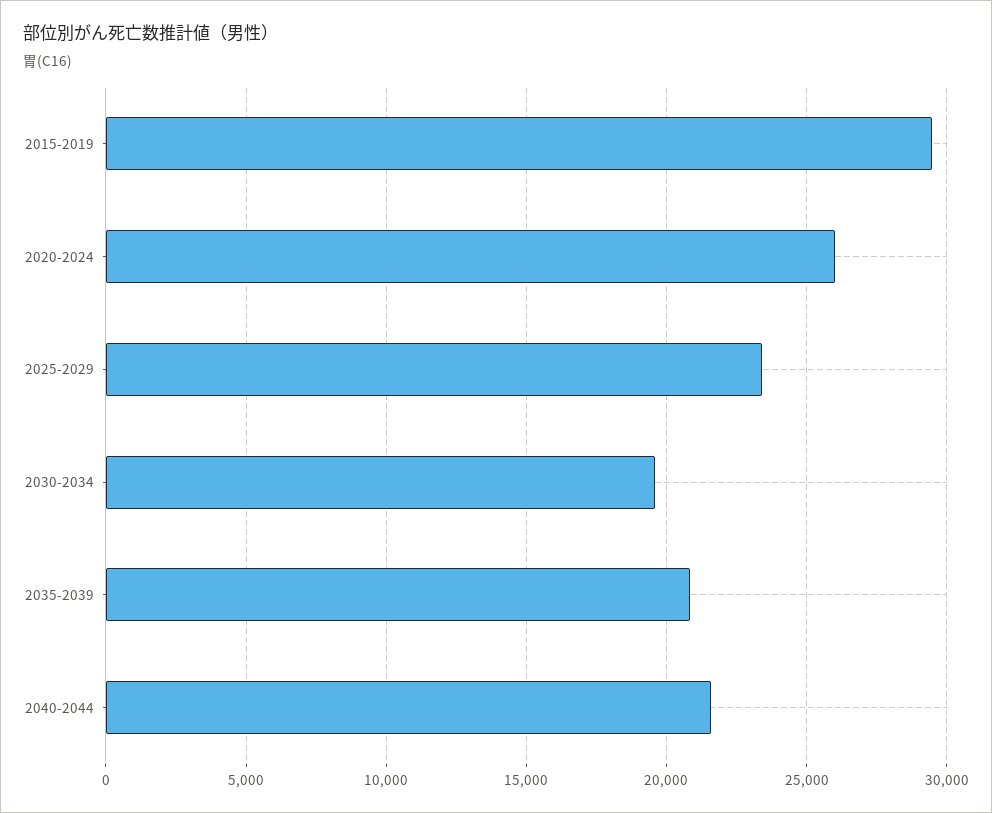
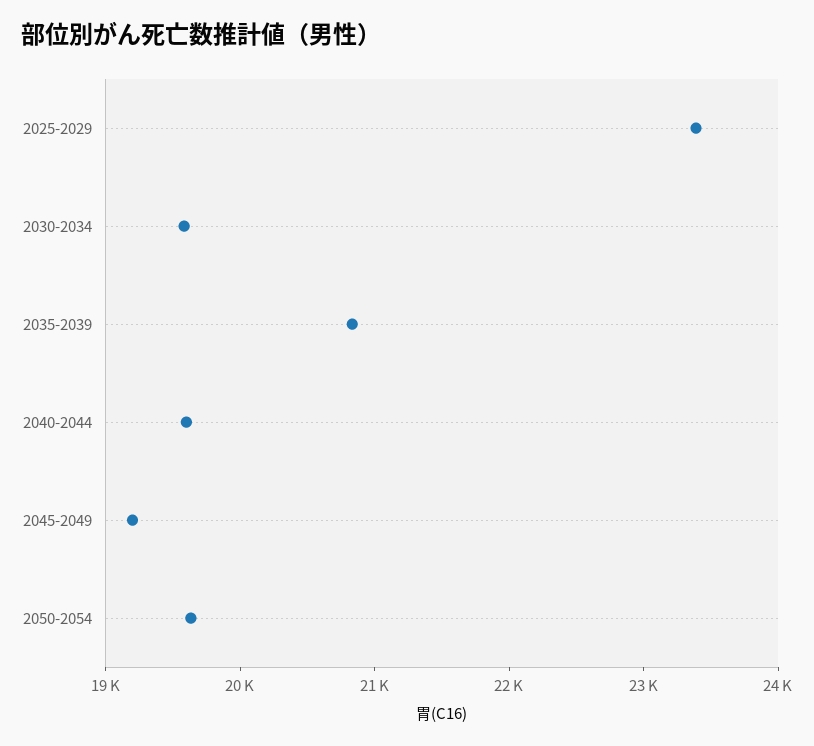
2015-2019: 29500 -> none
2020-2024: 26000 -> none
2040-2044: 21500 -> 19600
2045-2049: none -> 19200
2050-2054: none -> 19600

